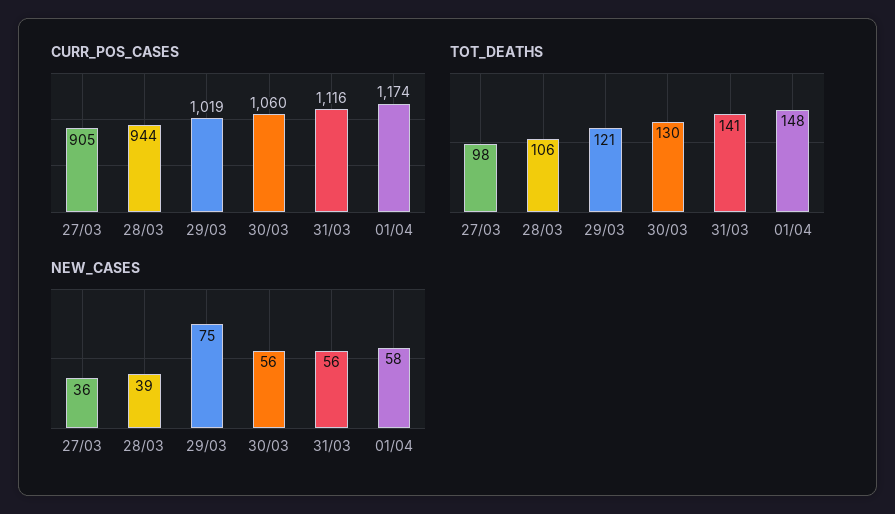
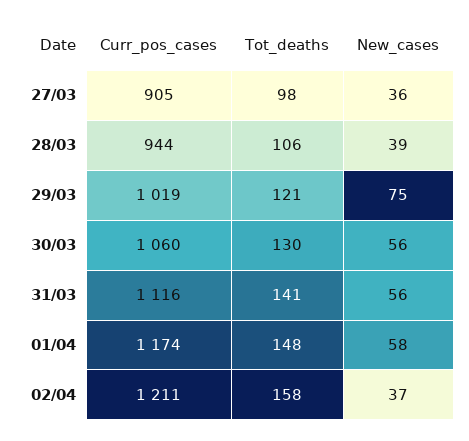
CURR_POS_CASES, 02/04: none -> 1211
TOT_DEATHS, 02/04: none -> 158
NEW_CASES, 02/04: none -> 37

